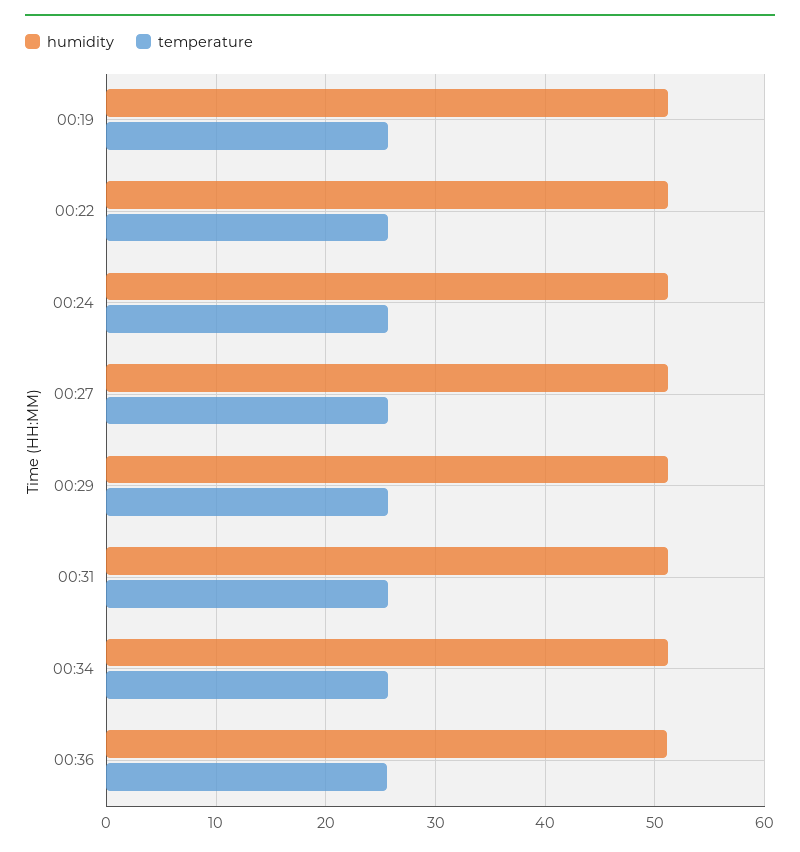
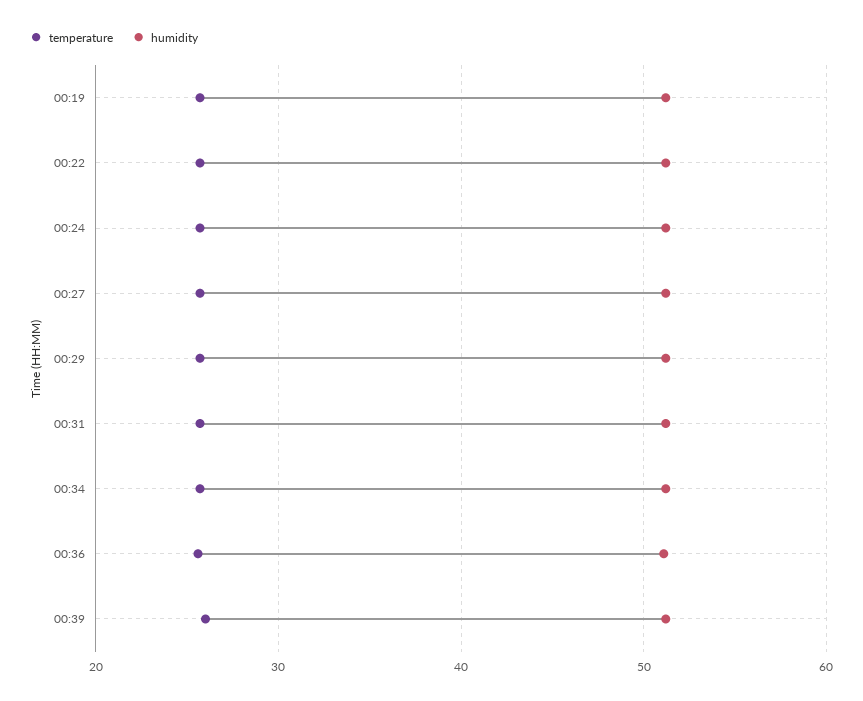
temperature, 00:39: none -> 26
humidity, 00:39: none -> 51

